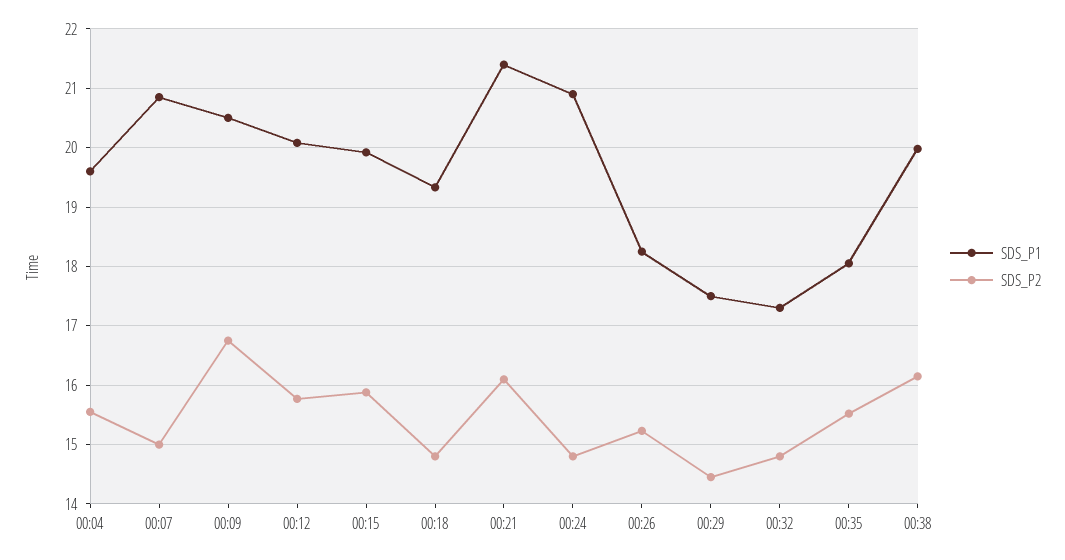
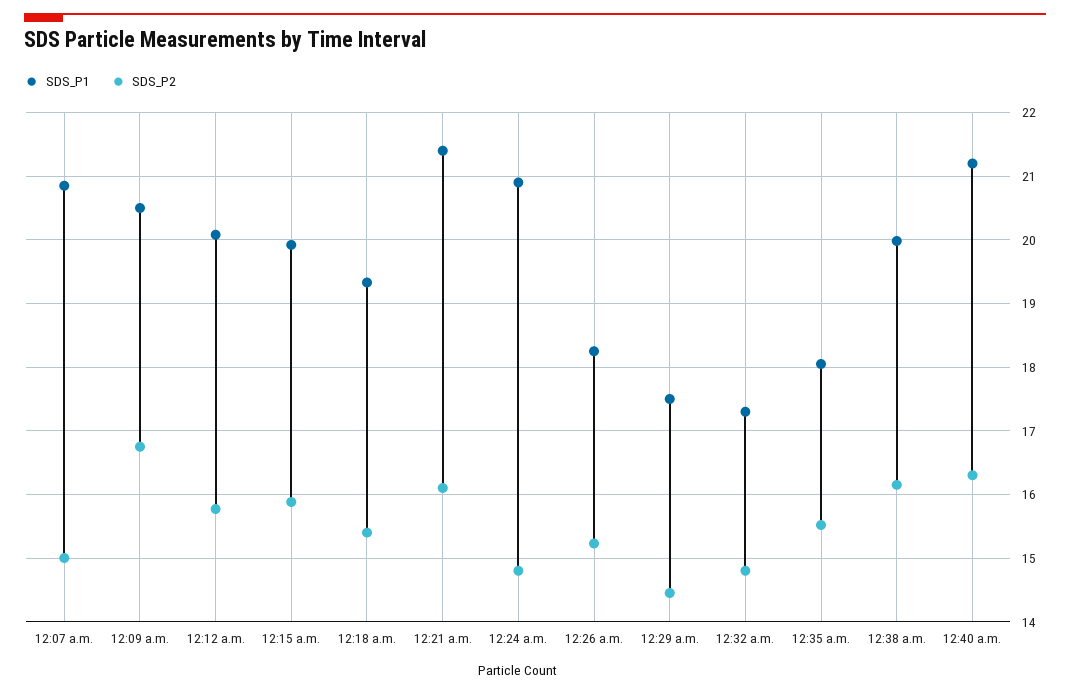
SDS_P1, 00:04: 19.6 -> none
SDS_P2, 00:04: 15.6 -> none
SDS_P2, 00:18: 14.8 -> 15.4
SDS_P1, 12:40 a.m.: none -> 21.2
SDS_P2, 12:40 a.m.: none -> 16.3

